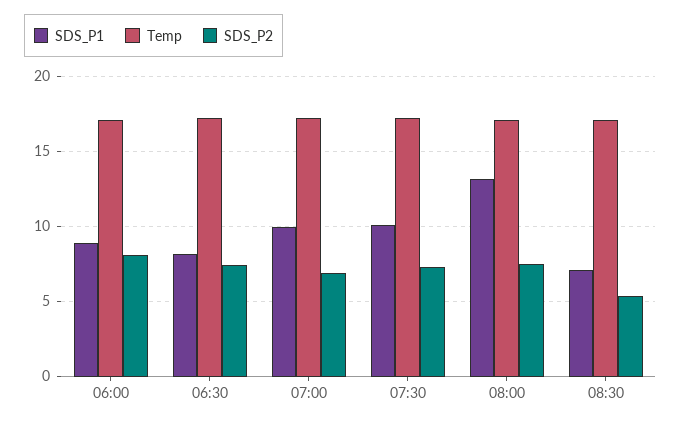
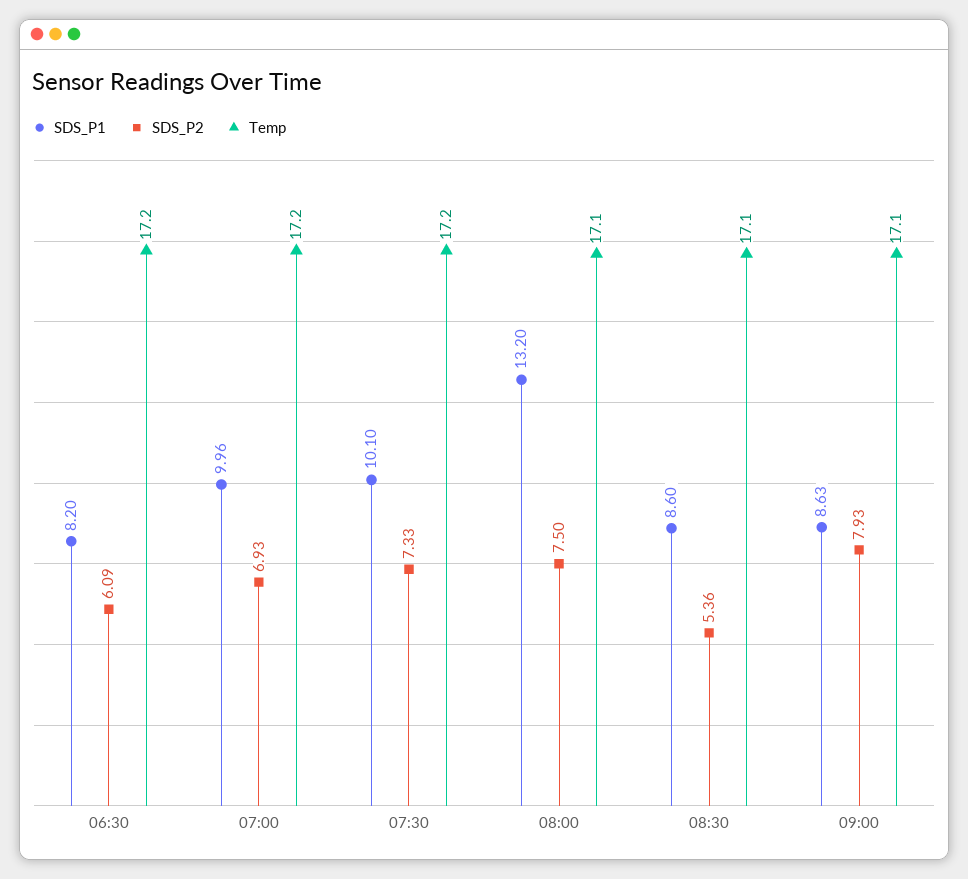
SDS_P1, 06:00: 9 -> none
Temp, 06:00: 17 -> none
SDS_P2, 06:00: 8 -> none
SDS_P2, 06:30: 7.5 -> 6.09
SDS_P1, 08:30: 7 -> 8.6
SDS_P1, 09:00: none -> 8.63
SDS_P2, 09:00: none -> 7.93
Temp, 09:00: none -> 17.1

